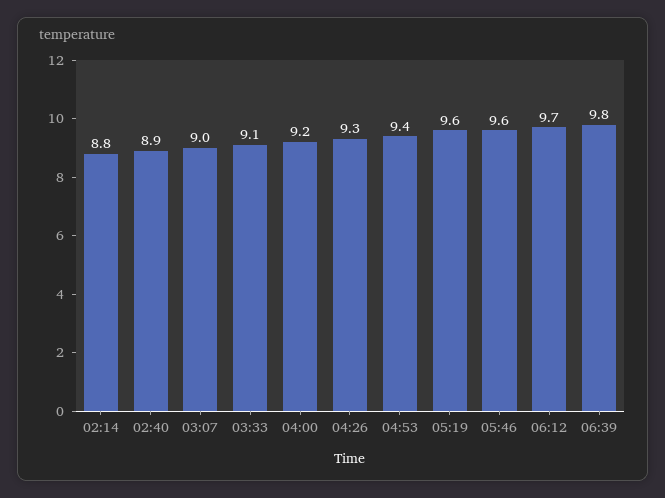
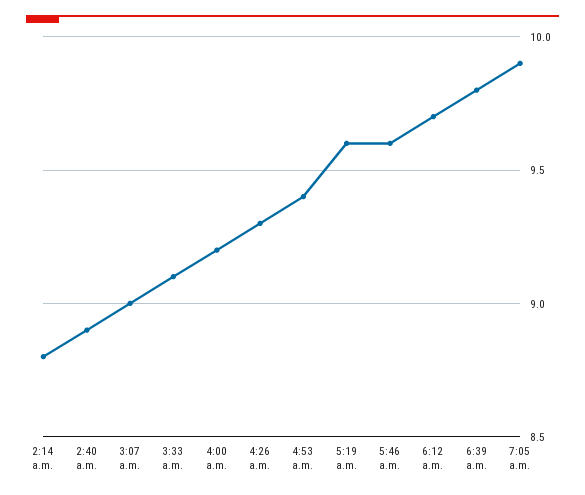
7:05 a.m.: none -> 9.9

